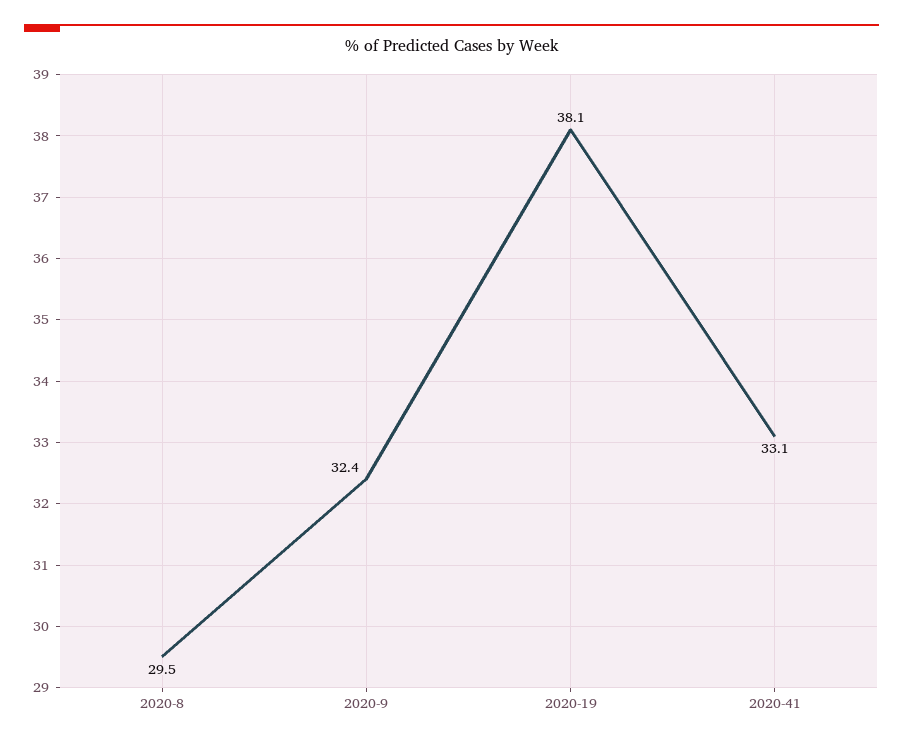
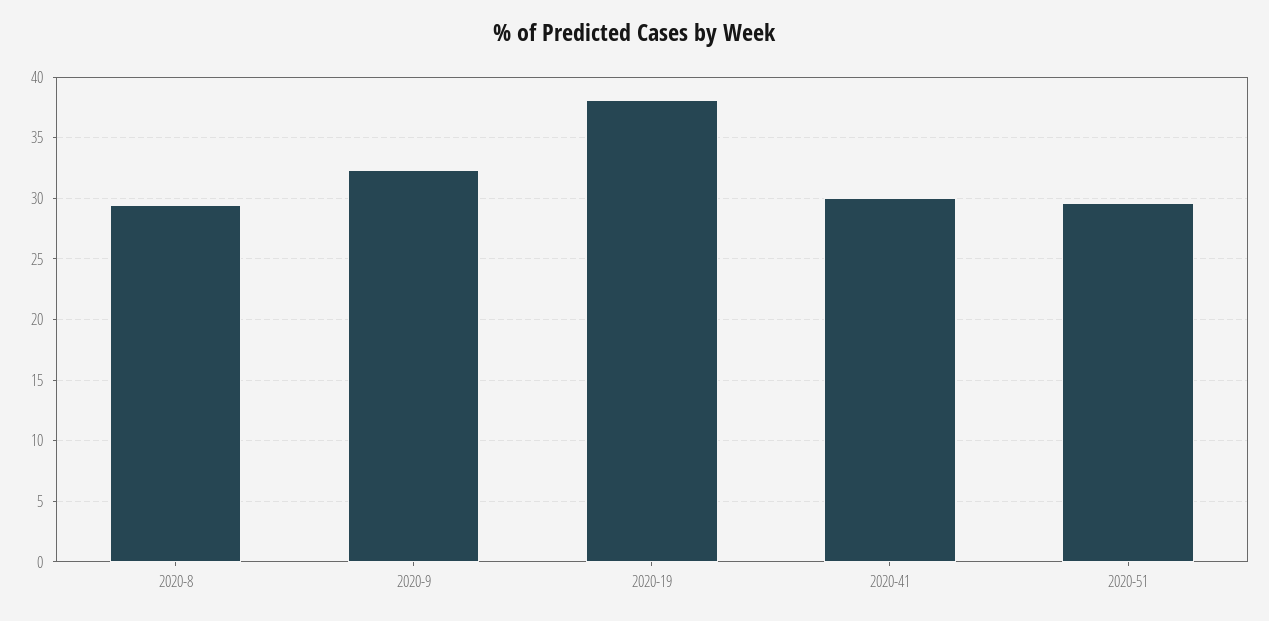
2020-41: 33.1 -> 30
2020-51: none -> 29.5

